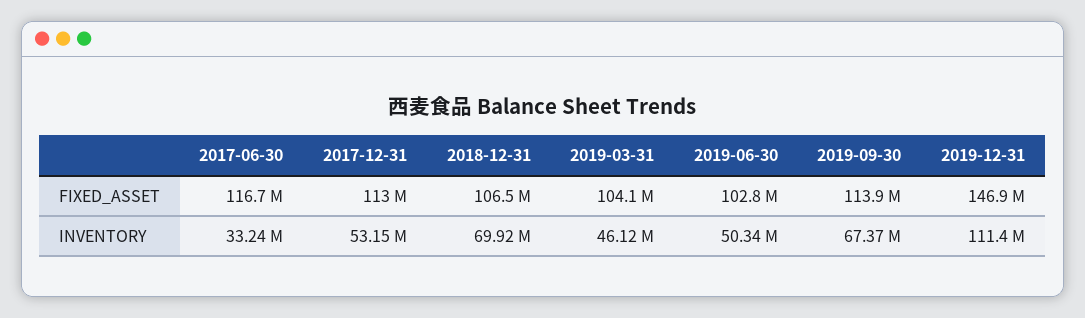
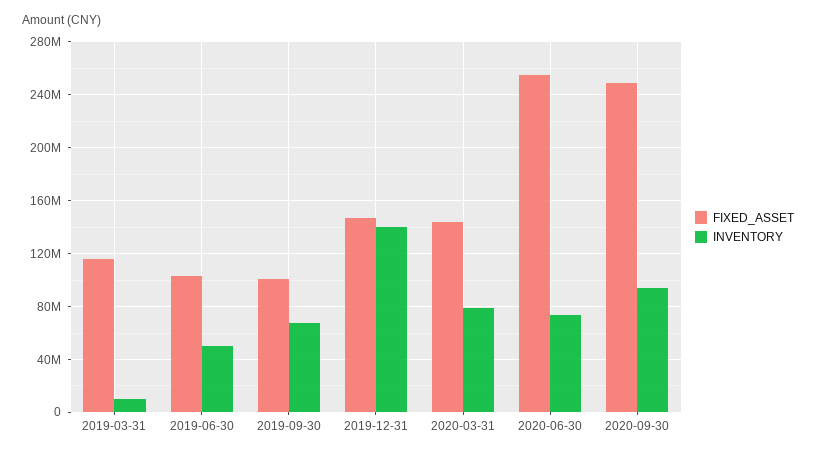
FIXED_ASSET, 2017-06-30: 116700000 -> none
FIXED_ASSET, 2017-12-31: 113000000 -> none
FIXED_ASSET, 2018-12-31: 106500000 -> none
FIXED_ASSET, 2019-03-31: 104100000 -> 115000000
FIXED_ASSET, 2019-09-30: 113900000 -> 100000000
INVENTORY, 2017-06-30: 33240000 -> none
INVENTORY, 2017-12-31: 53150000 -> none
INVENTORY, 2018-12-31: 69920000 -> none
INVENTORY, 2019-03-31: 46120000 -> 10000000
INVENTORY, 2019-12-31: 111400000 -> 140000000
FIXED_ASSET, 2020-03-31: none -> 145000000
INVENTORY, 2020-03-31: none -> 80000000
FIXED_ASSET, 2020-06-30: none -> 255000000
INVENTORY, 2020-06-30: none -> 75000000
FIXED_ASSET, 2020-09-30: none -> 250000000
INVENTORY, 2020-09-30: none -> 95000000

